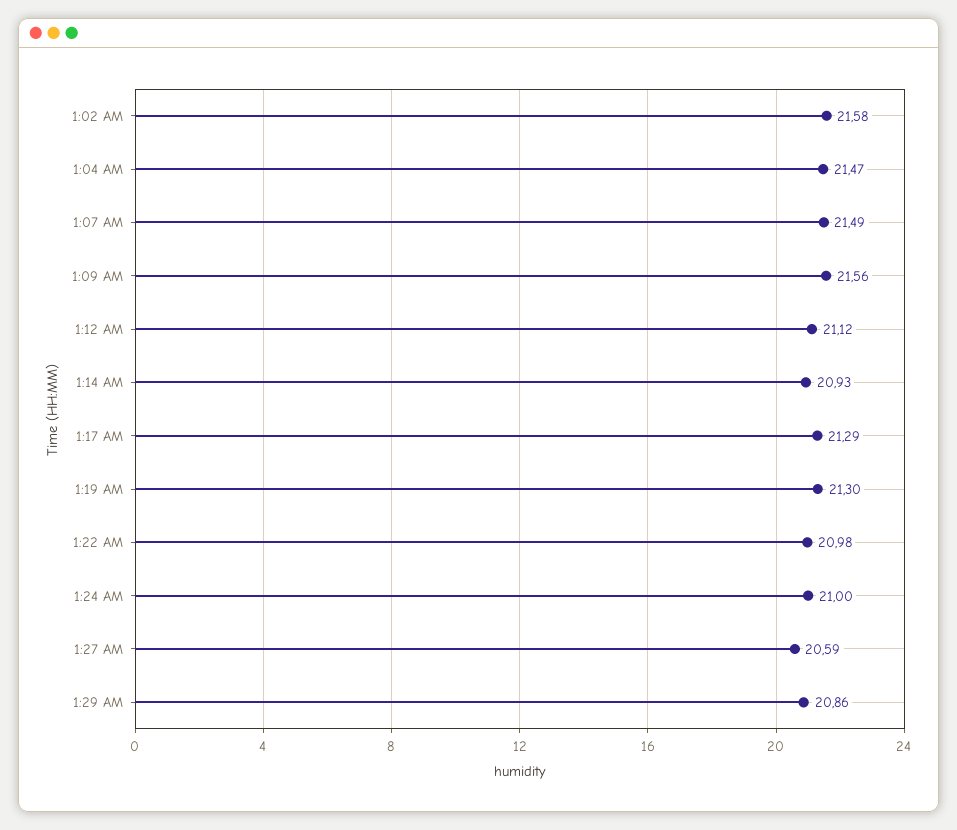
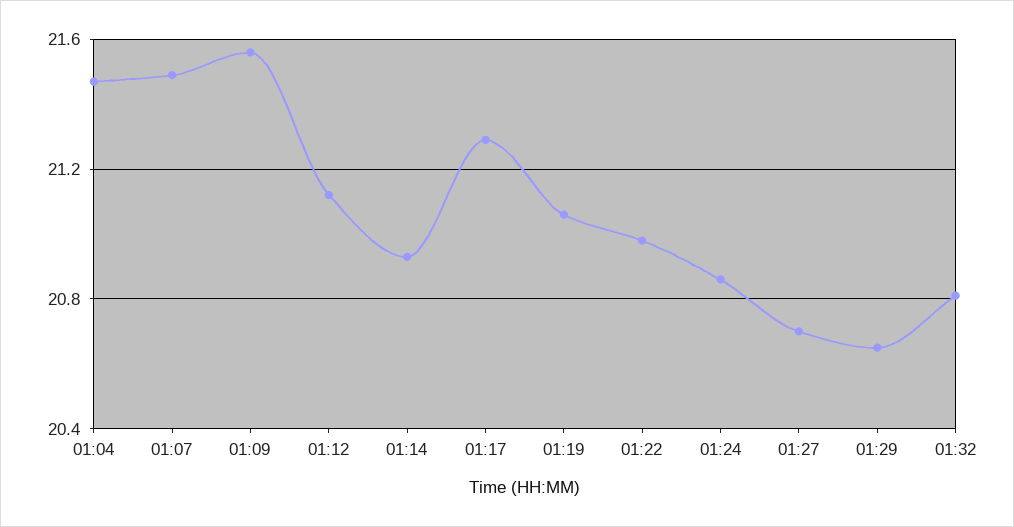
1:02 AM: 21.58 -> none
1:19 AM: 21.3 -> 21.05
1:24 AM: 21 -> 20.85
1:27 AM: 20.59 -> 20.7
1:29 AM: 20.86 -> 20.65
01:32: none -> 20.8

